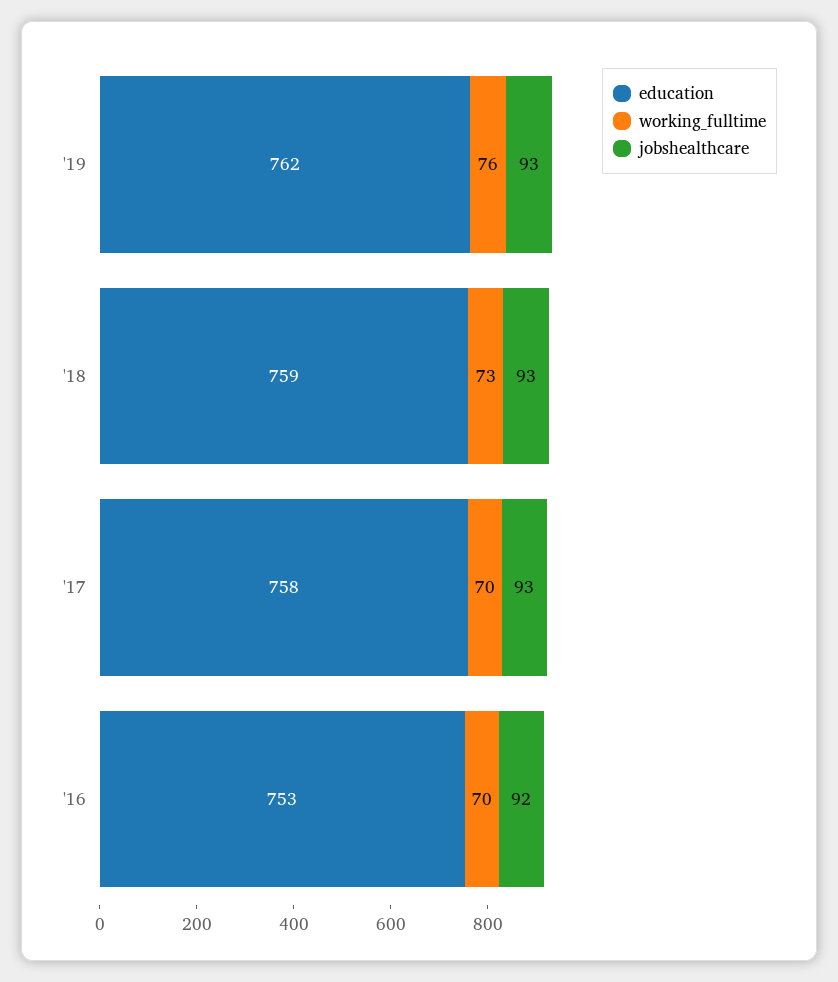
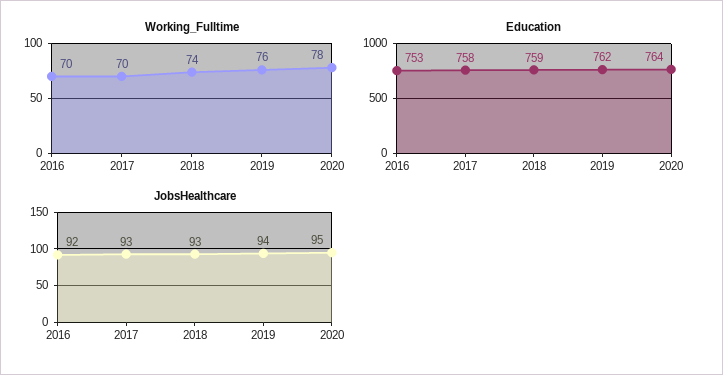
jobshealthcare, '19: 93 -> 94
working_fulltime, '18: 73 -> 74
working_fulltime, 2020: none -> 78
education, 2020: none -> 764
jobshealthcare, 2020: none -> 95

